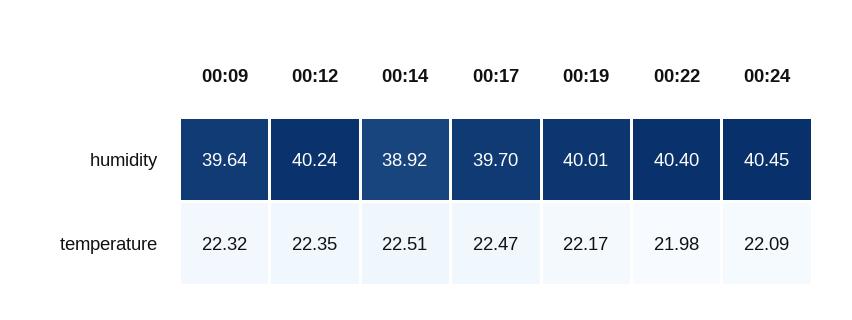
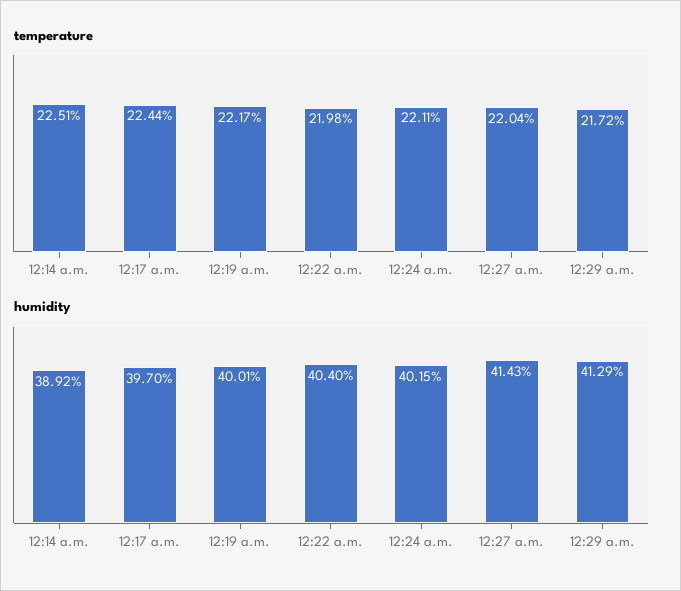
humidity, 00:09: 39.64 -> none
humidity, 00:12: 40.24 -> none
humidity, 00:24: 40.45 -> 40.15
temperature, 00:09: 22.32 -> none
temperature, 00:12: 22.35 -> none
temperature, 00:17: 22.47 -> 22.44
temperature, 00:24: 22.09 -> 22.11
temperature, 12:27 a.m.: none -> 22.04
temperature, 12:29 a.m.: none -> 21.72
humidity, 12:27 a.m.: none -> 41.43
humidity, 12:29 a.m.: none -> 41.29

